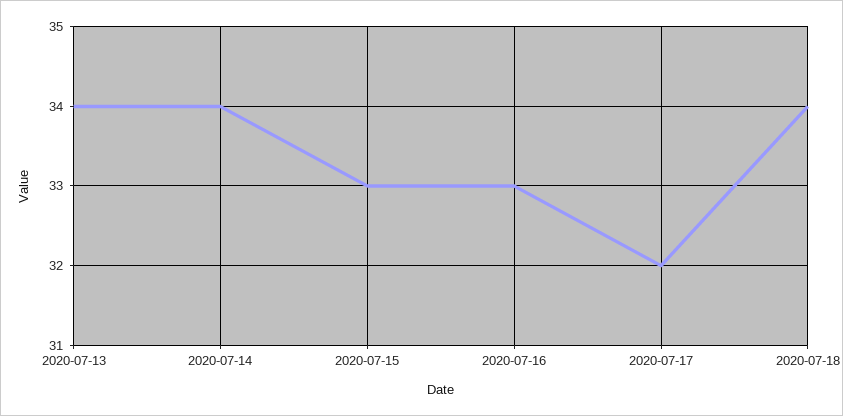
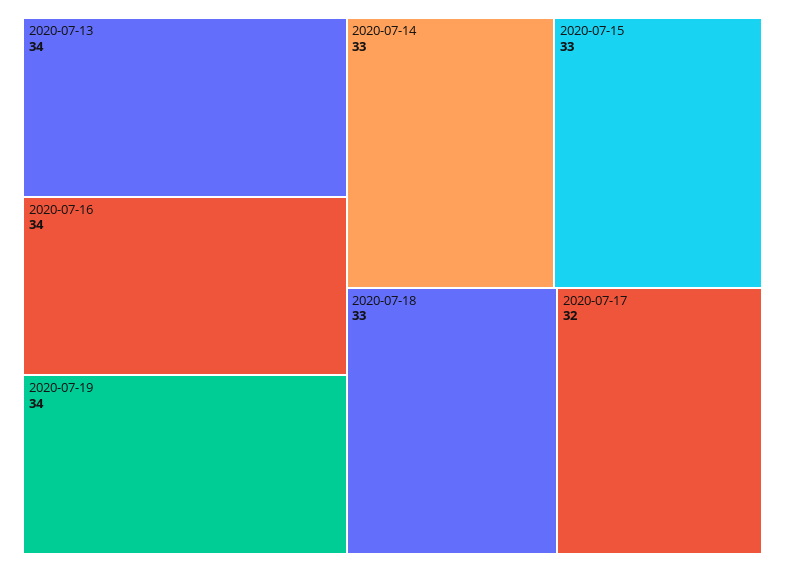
2020-07-14: 34 -> 33
2020-07-16: 33 -> 34
2020-07-18: 34 -> 33
2020-07-19: none -> 34

